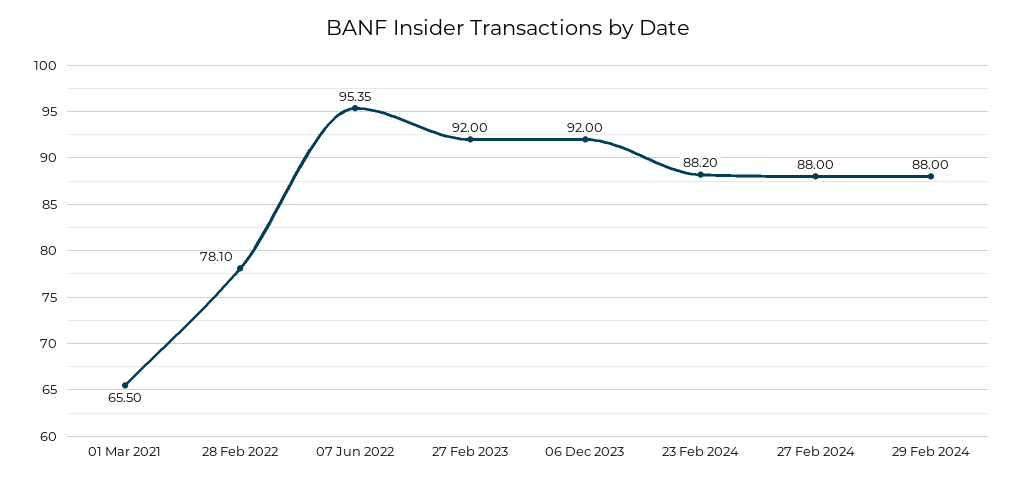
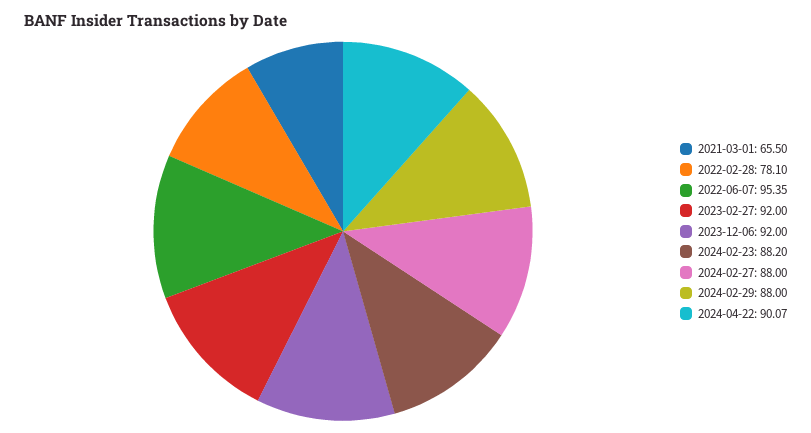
2024-04-22: none -> 90.07

